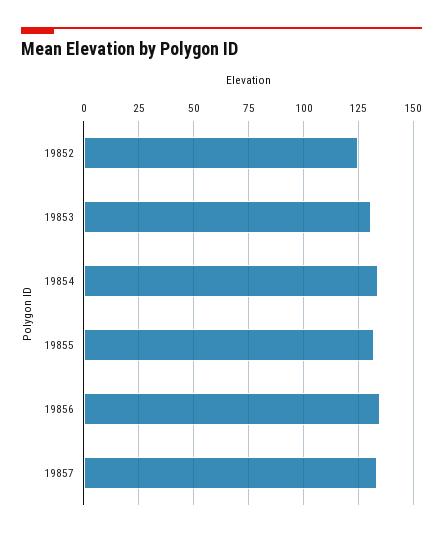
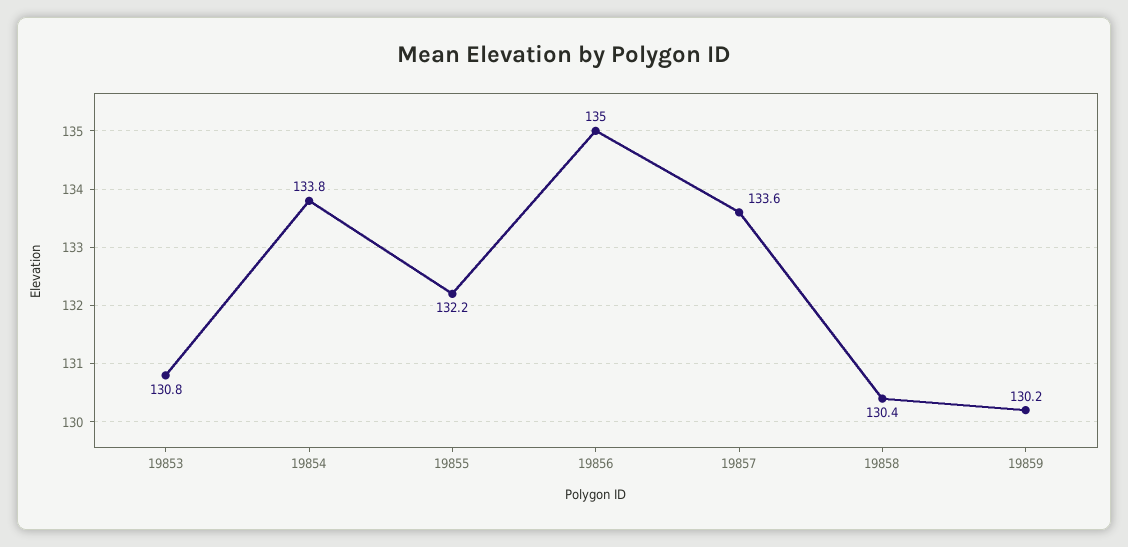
19852: 125 -> none
19858: none -> 130.4
19859: none -> 130.2

